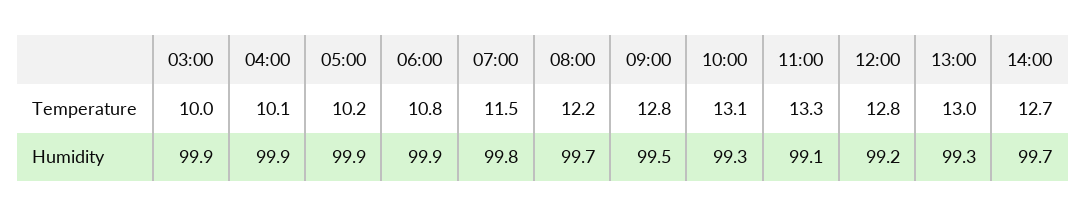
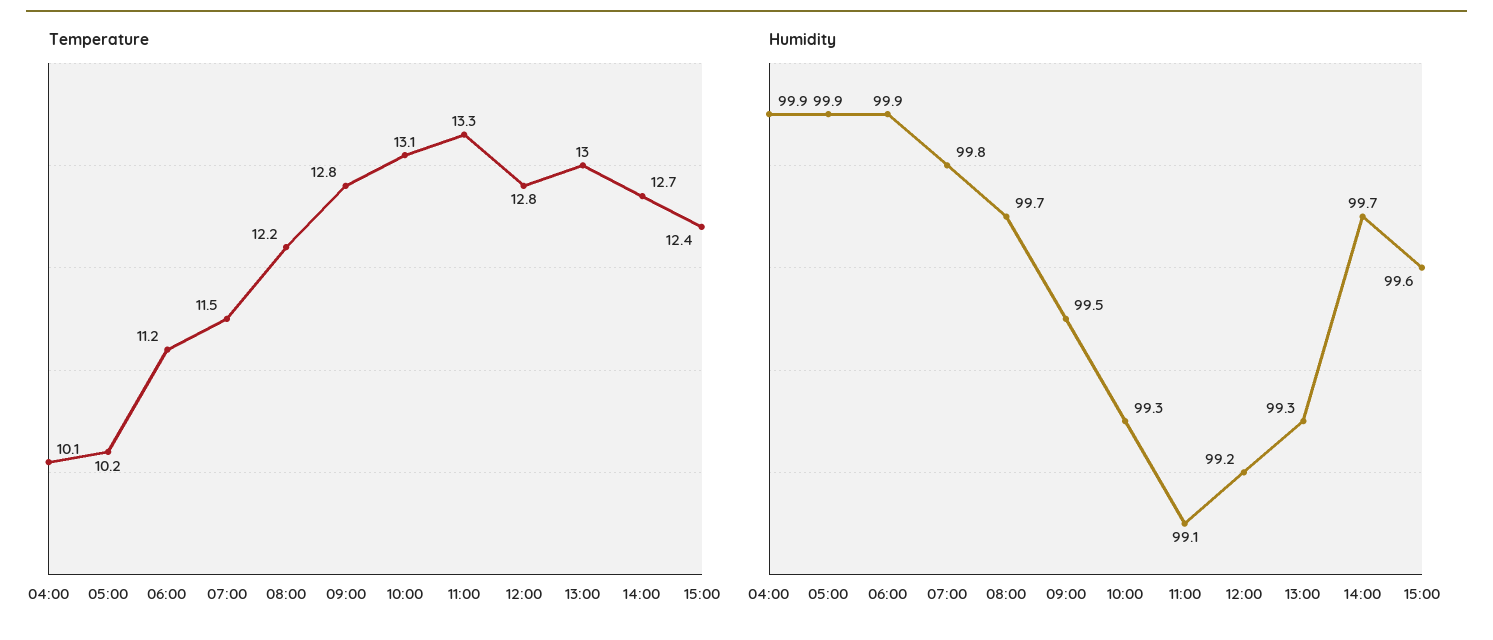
Temperature, 03:00: 10 -> none
Temperature, 06:00: 10.8 -> 11.2
Humidity, 03:00: 99.9 -> none
Temperature, 15:00: none -> 12.4
Humidity, 15:00: none -> 99.6

